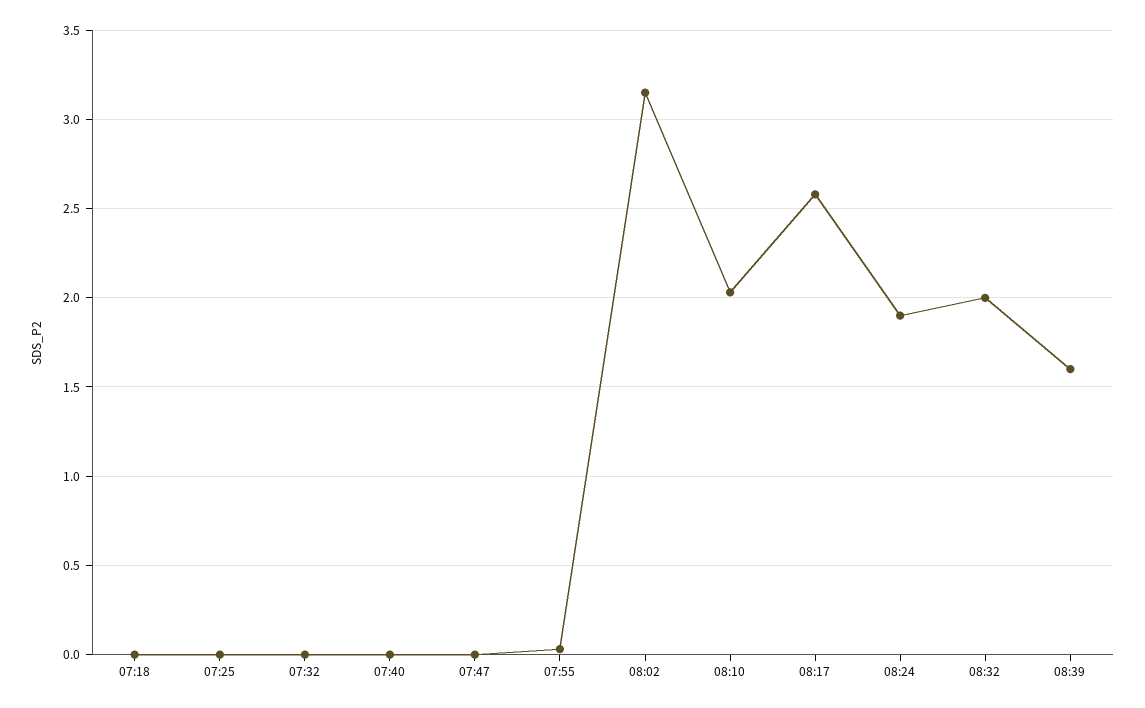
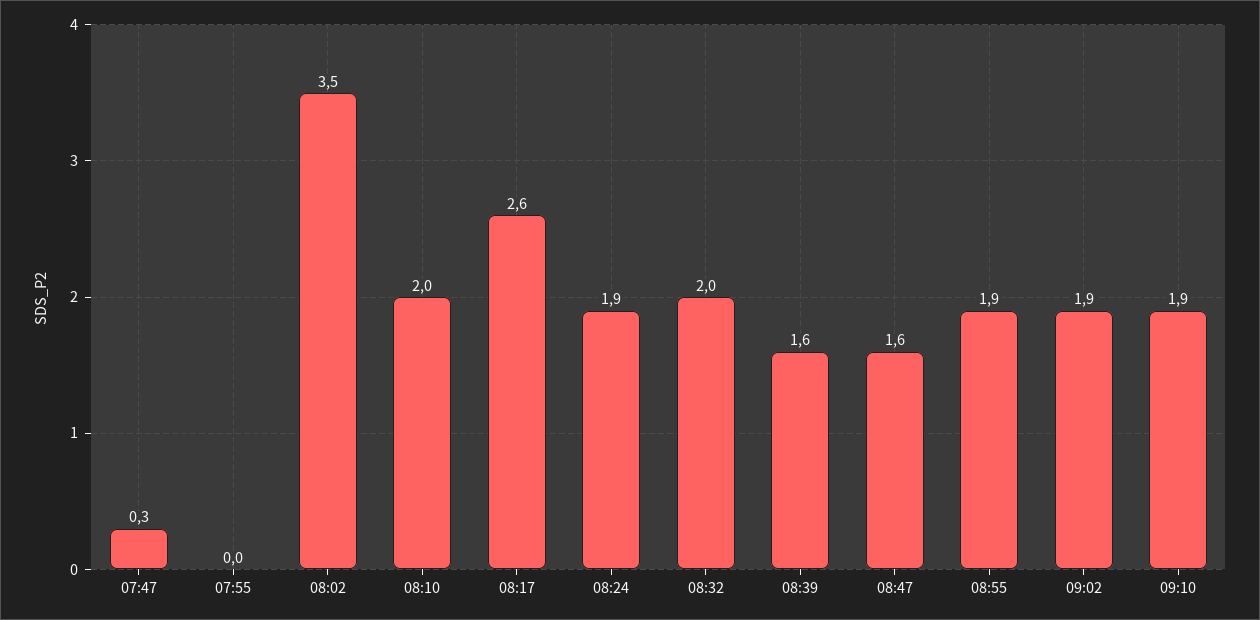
07:18: 0 -> none
07:25: 0 -> none
07:32: 0 -> none
07:40: 0 -> none
07:47: 0 -> 0.3
08:02: 3.15 -> 3.5
08:47: none -> 1.6
08:55: none -> 1.9
09:02: none -> 1.9
09:10: none -> 1.9

